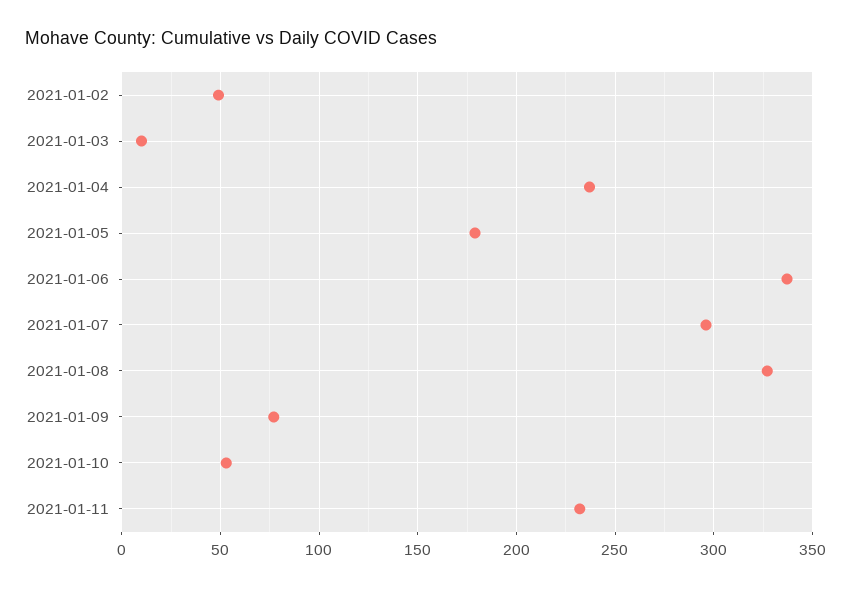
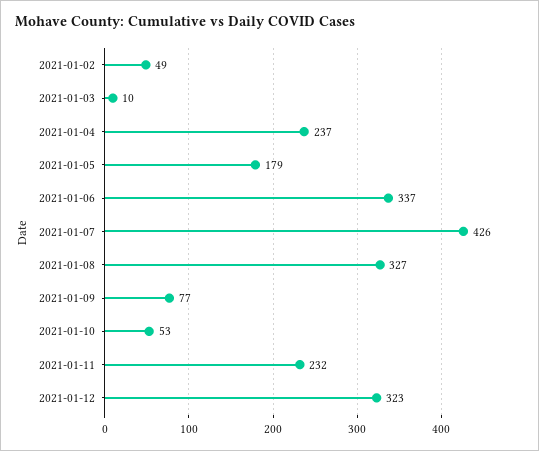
2021-01-07: 295 -> 426
2021-01-12: none -> 323

